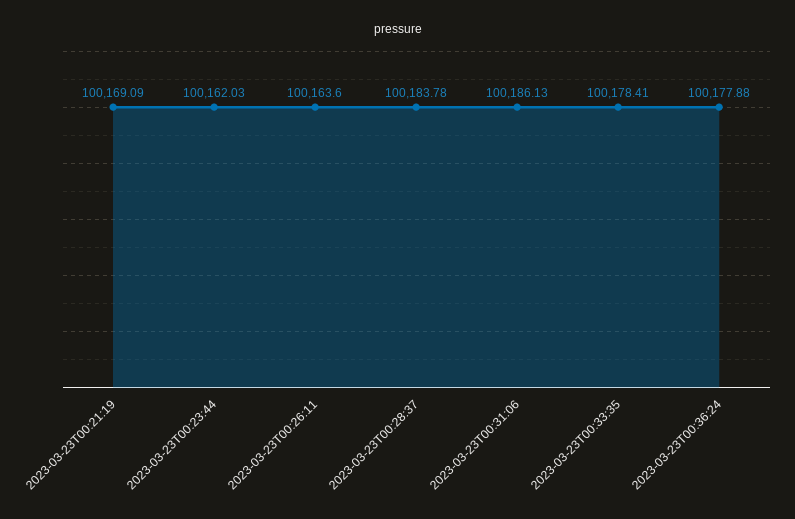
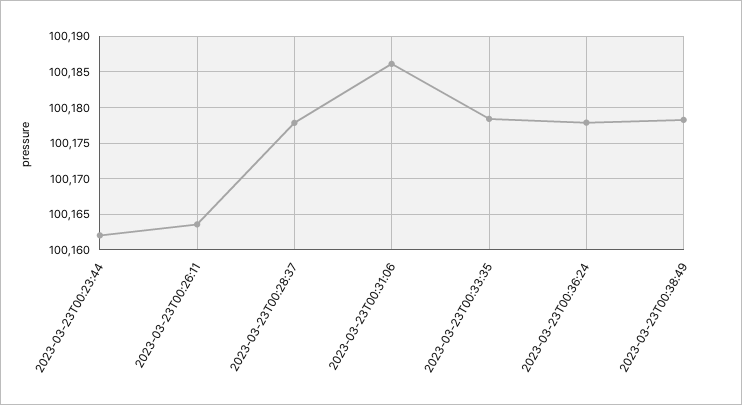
2023-03-23T00:21:19: 100169.09 -> none
2023-03-23T00:28:37: 100183.78 -> 100178
2023-03-23T00:38:49: none -> 100178

